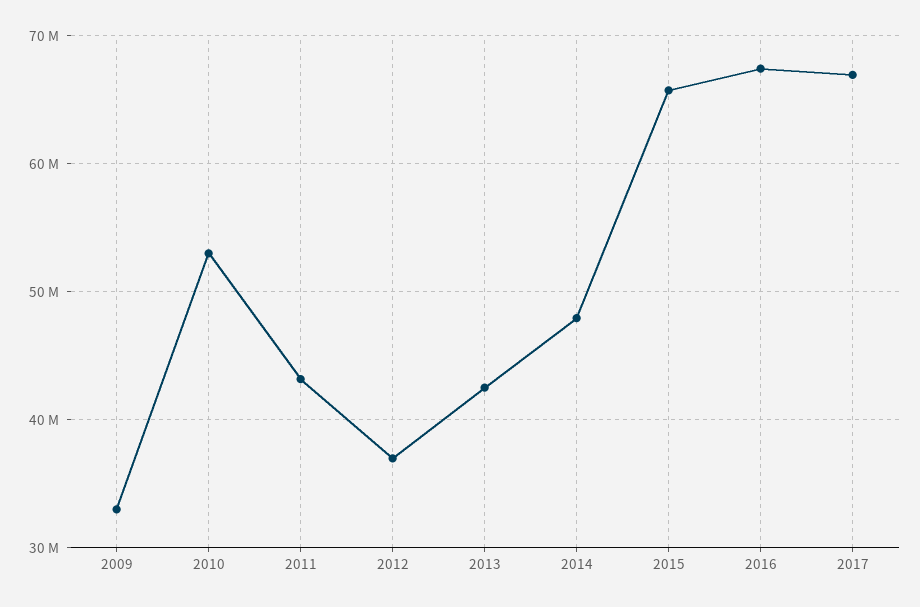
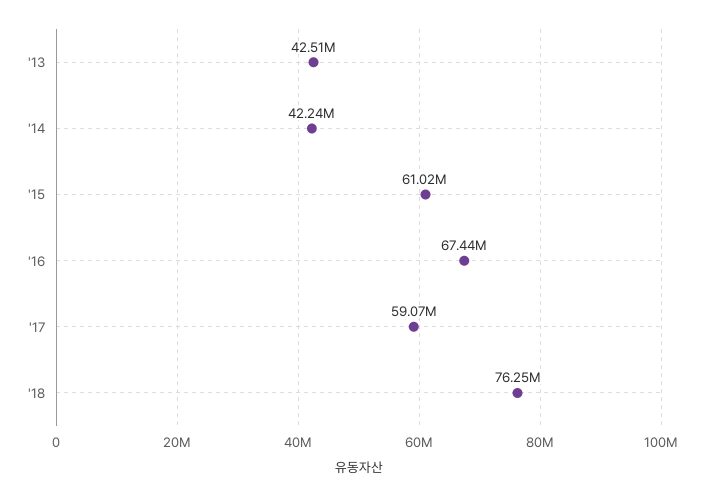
2009: 33000000 -> none
2010: 53000000 -> none
2011: 43000000 -> none
2012: 37000000 -> none
2014: 48000000 -> 42240000
2015: 66000000 -> 61020000
2017: 67000000 -> 59070000
'18: none -> 76250000

